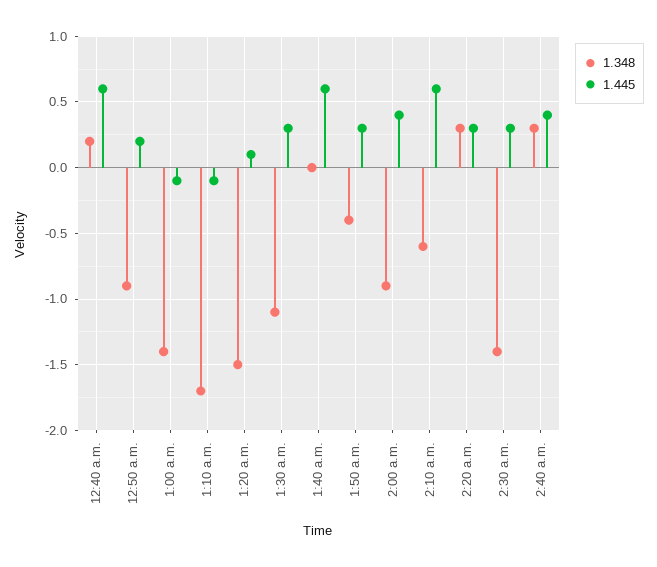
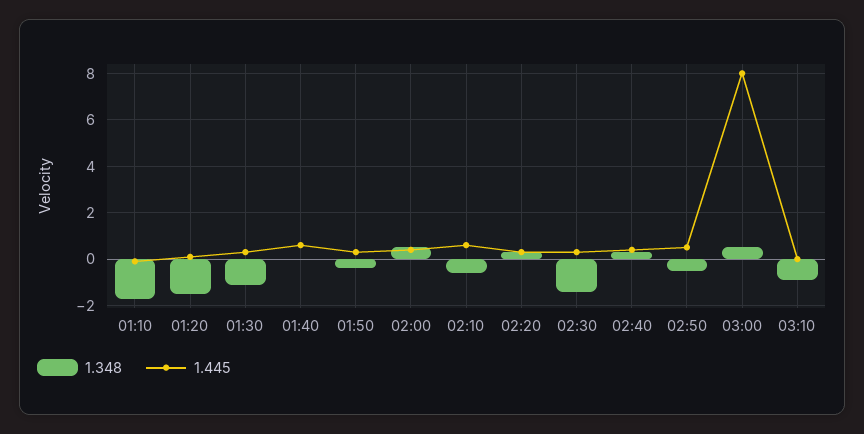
1.348, 12:40 a.m.: 0.2 -> none
1.445, 12:40 a.m.: 0.6 -> none
1.348, 12:50 a.m.: -0.9 -> none
1.445, 12:50 a.m.: 0.2 -> none
1.348, 1:00 a.m.: -1.4 -> none
1.445, 1:00 a.m.: -0.1 -> none
1.348, 2:00 a.m.: -0.9 -> 0.5
1.348, 02:50: none -> -0.5
1.445, 02:50: none -> 0.5
1.348, 03:00: none -> 0.5
1.445, 03:00: none -> 8
1.348, 03:10: none -> -1
1.445, 03:10: none -> 0

